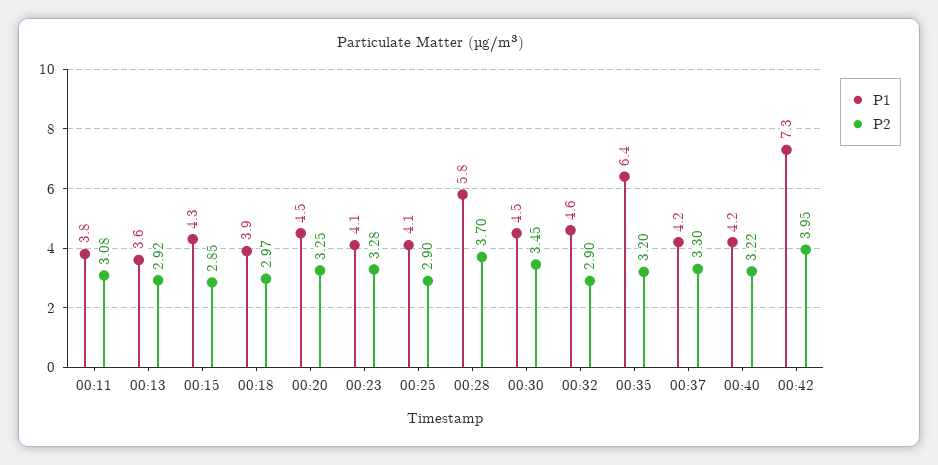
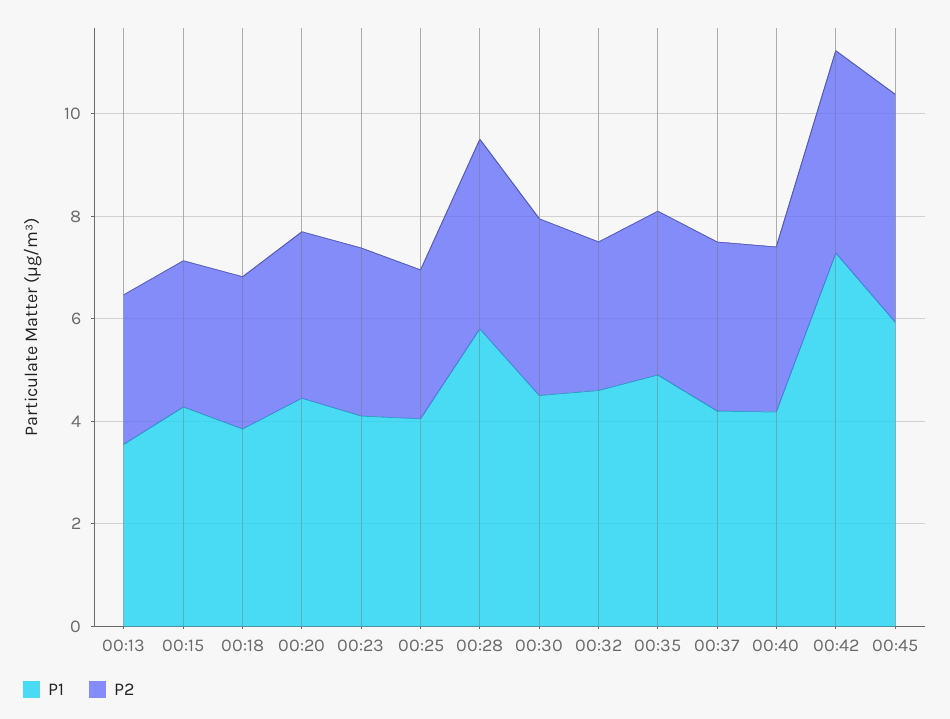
P1, 00:11: 3.8 -> none
P2, 00:11: 3.08 -> none
P1, 00:35: 6.4 -> 5
P1, 00:45: none -> 6
P2, 00:45: none -> 4.5

